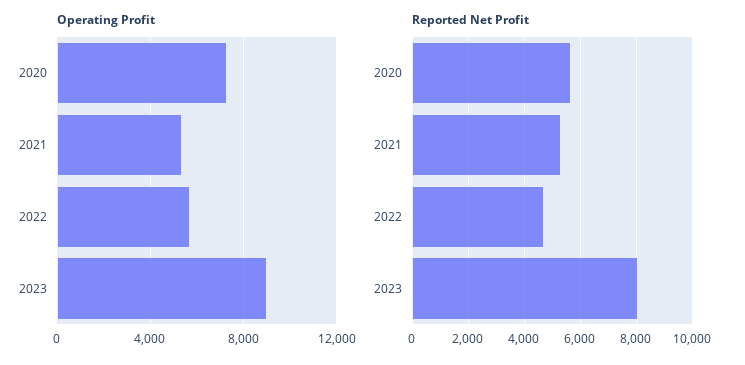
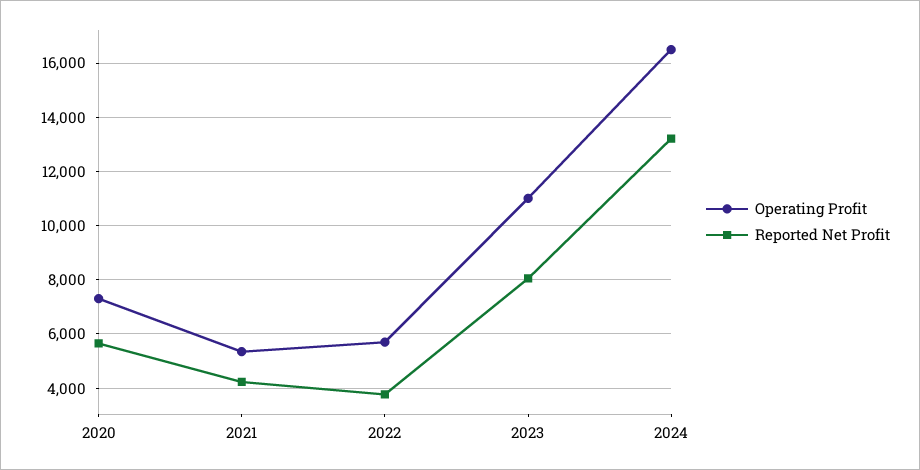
Operating Profit, 2023: 9000 -> 11000
Reported Net Profit, 2021: 5250 -> 4250
Reported Net Profit, 2022: 4750 -> 3750
Operating Profit, 2024: none -> 16500
Reported Net Profit, 2024: none -> 13250

